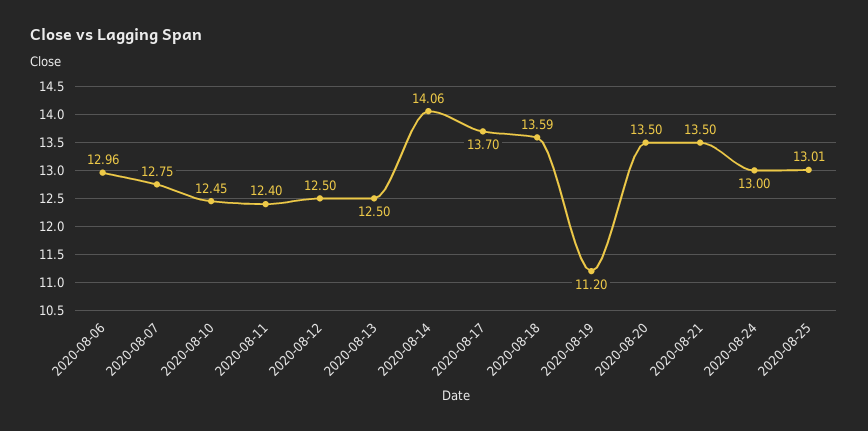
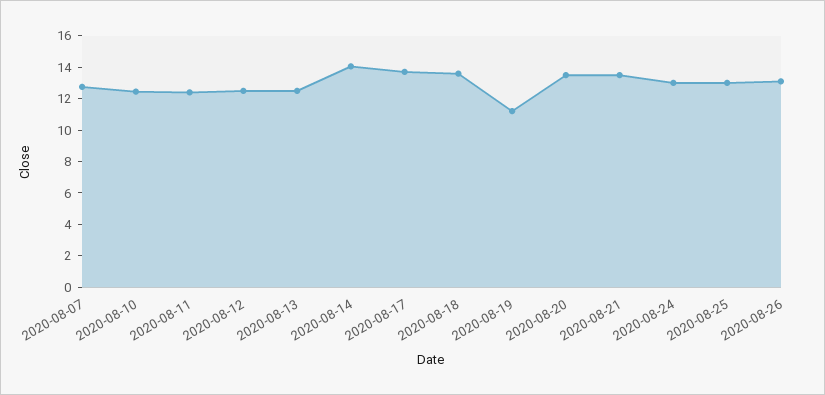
2020-08-06: 12.96 -> none
2020-08-26: none -> 13

